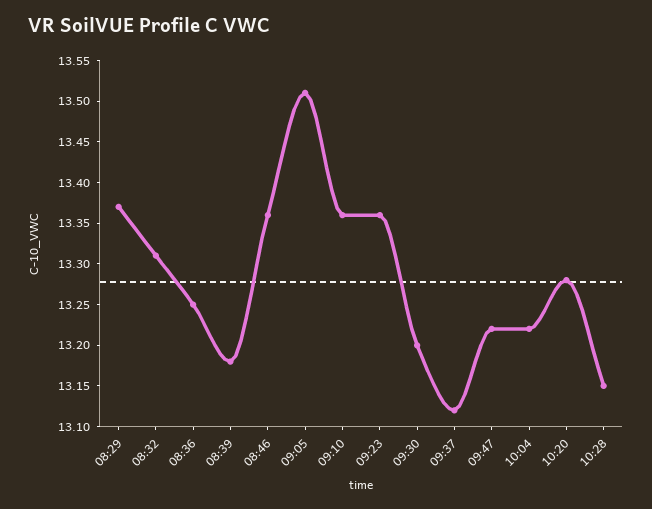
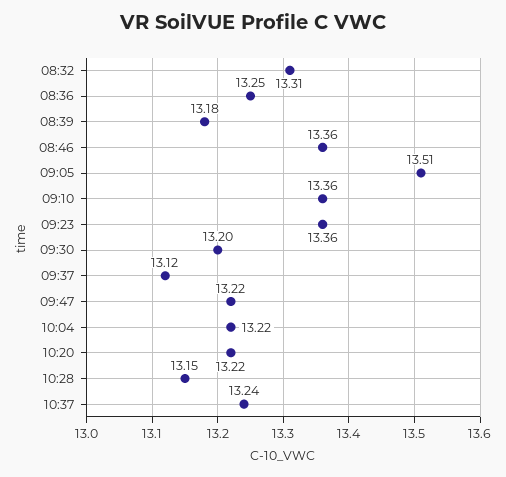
08:29: 13.37 -> none
10:20: 13.28 -> 13.22
10:37: none -> 13.24

